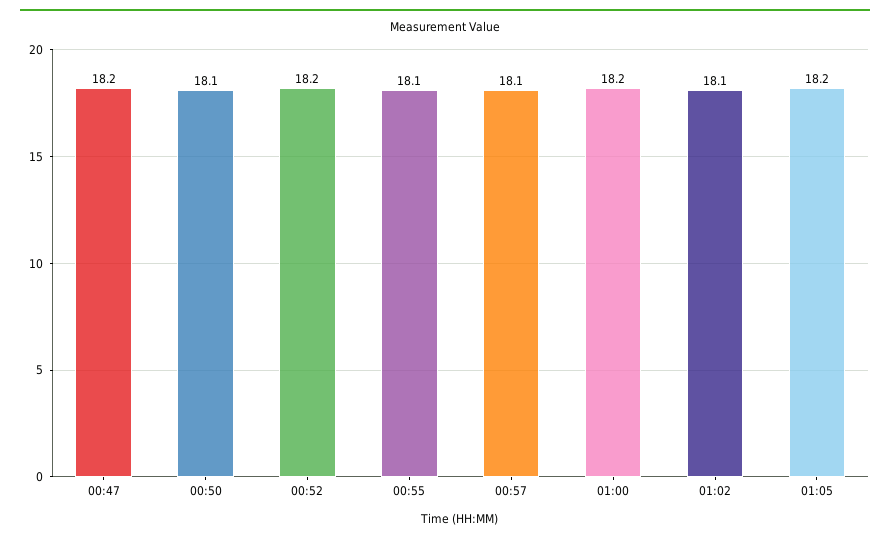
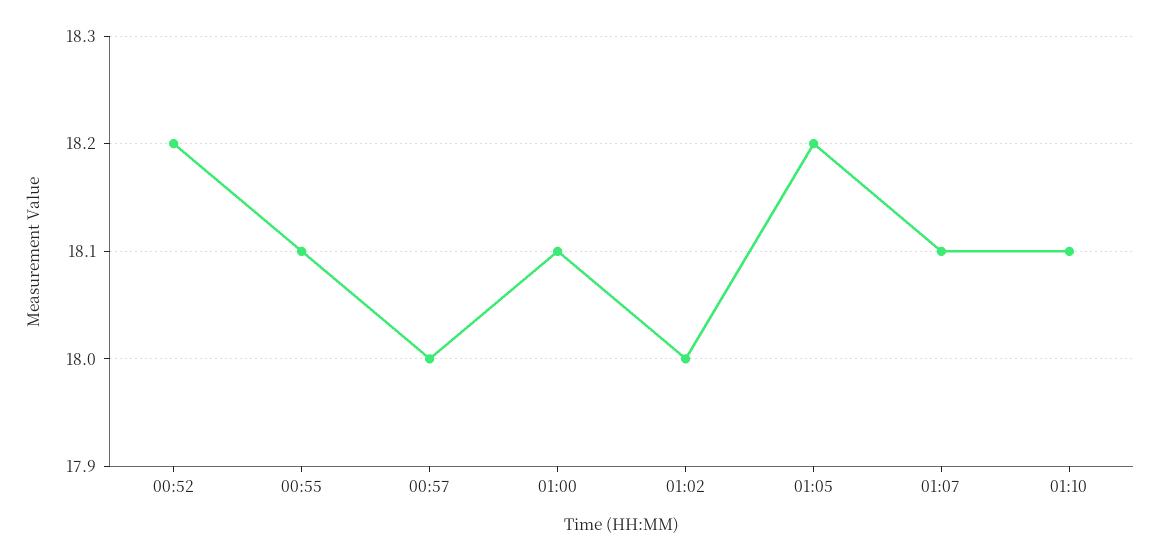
00:47: 18.2 -> none
00:50: 18.1 -> none
00:57: 18.1 -> 18
01:00: 18.2 -> 18.1
01:02: 18.1 -> 18
01:07: none -> 18.1
01:10: none -> 18.1

